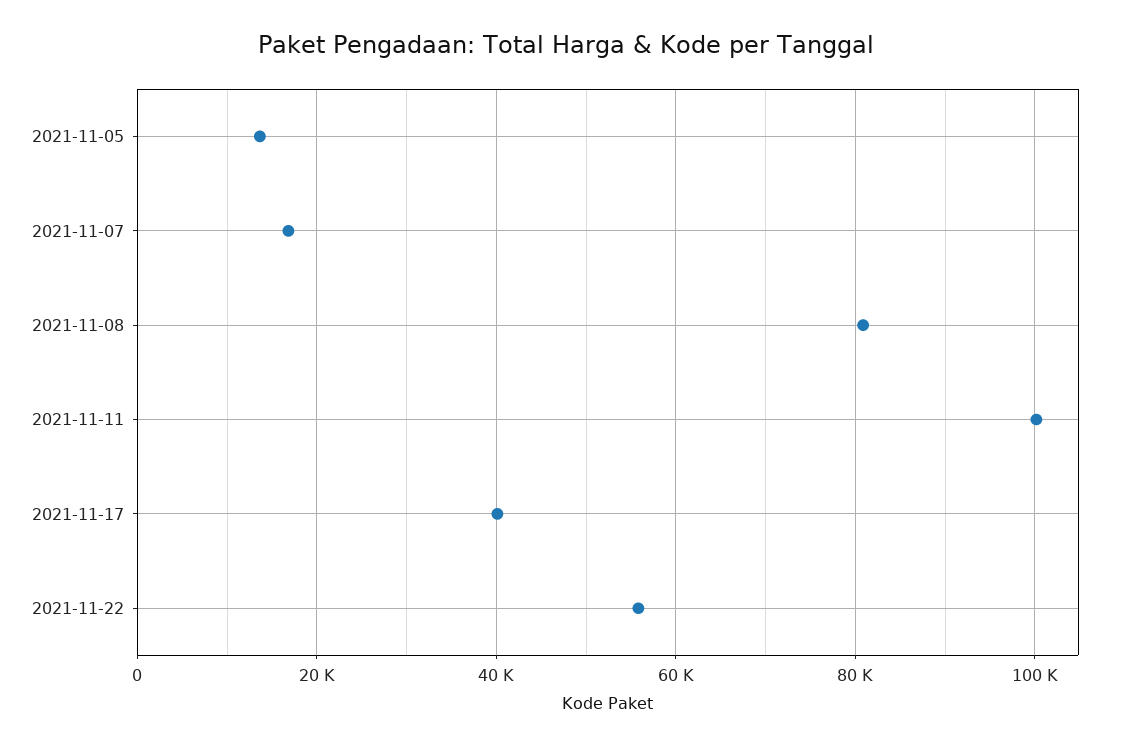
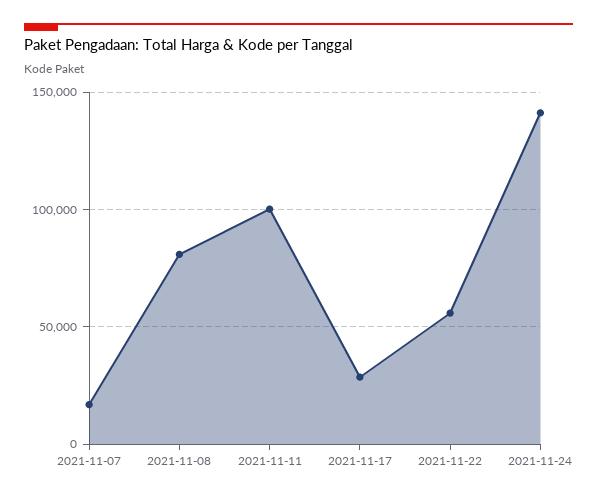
2021-11-05: 14000 -> none
2021-11-17: 40000 -> 30000
2021-11-24: none -> 140000

